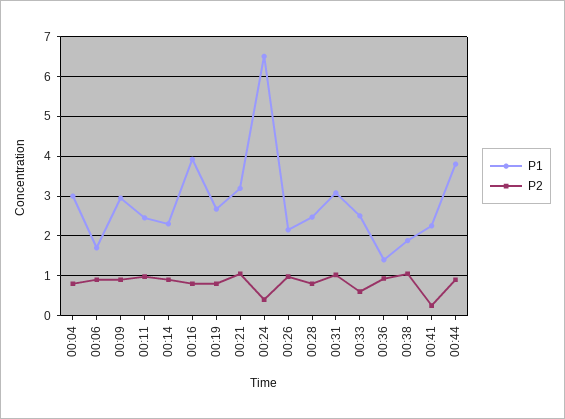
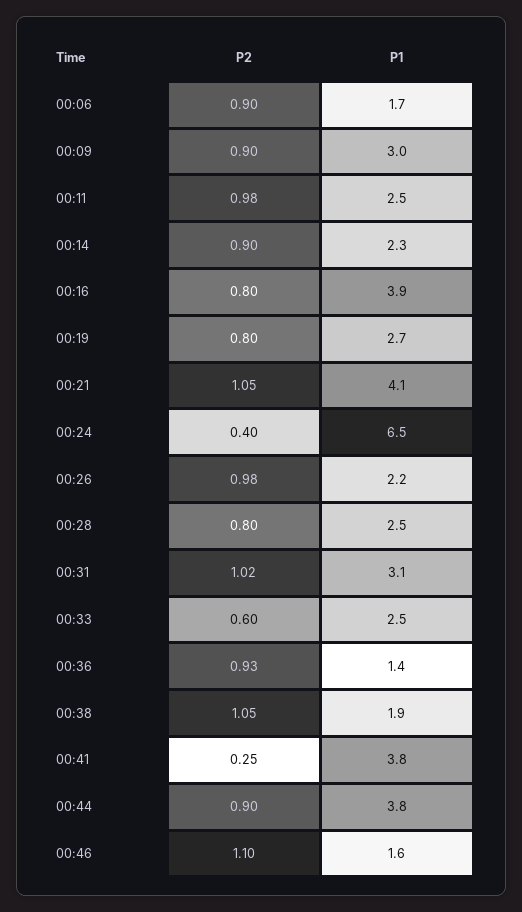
P1, 00:04: 3 -> none
P2, 00:04: 0.8 -> none
P1, 00:21: 3.2 -> 4.1
P1, 00:41: 2.2 -> 3.8
P2, 00:46: none -> 1.1
P1, 00:46: none -> 1.6

